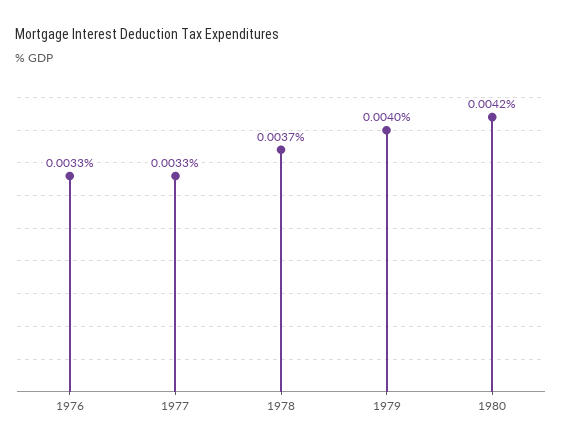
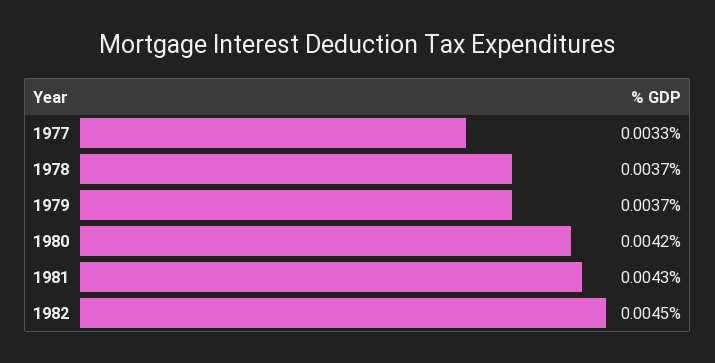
1976: 0.0033 -> none
1979: 0.004 -> 0.0037
1981: none -> 0.0043
1982: none -> 0.0045

